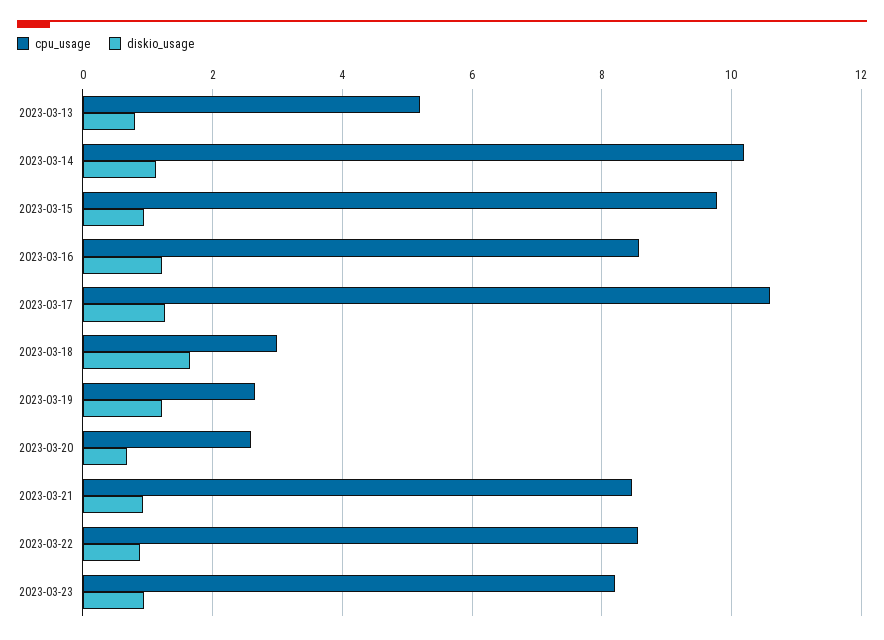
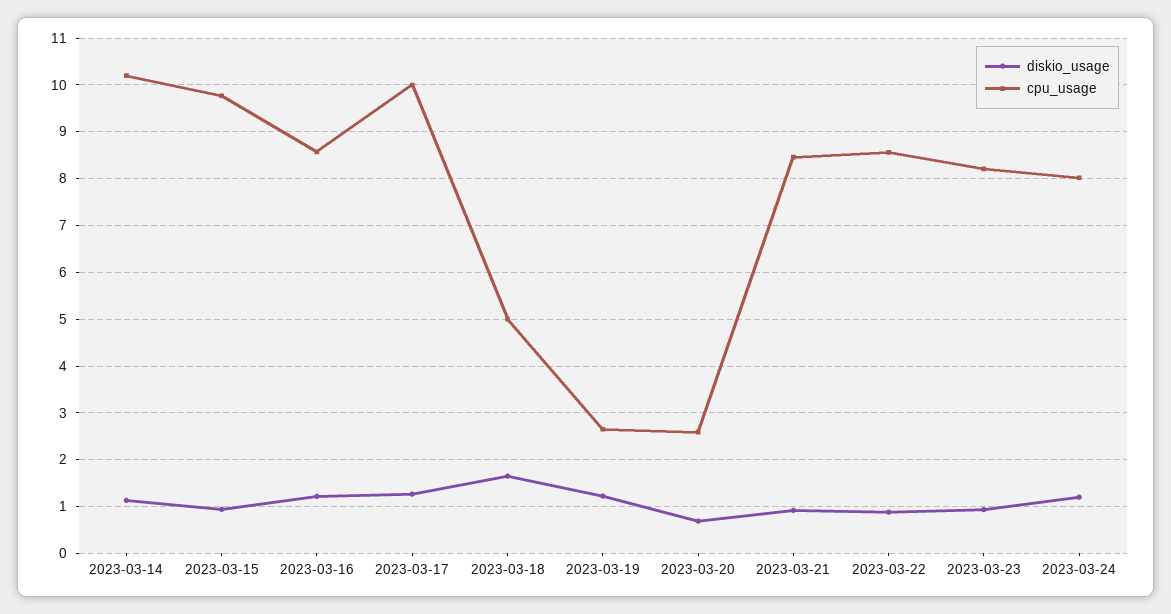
cpu_usage, 2023-03-13: 5.2 -> none
diskio_usage, 2023-03-13: 0.8 -> none
cpu_usage, 2023-03-17: 10.6 -> 10
cpu_usage, 2023-03-18: 3 -> 5
diskio_usage, 2023-03-24: none -> 1.2
cpu_usage, 2023-03-24: none -> 8

